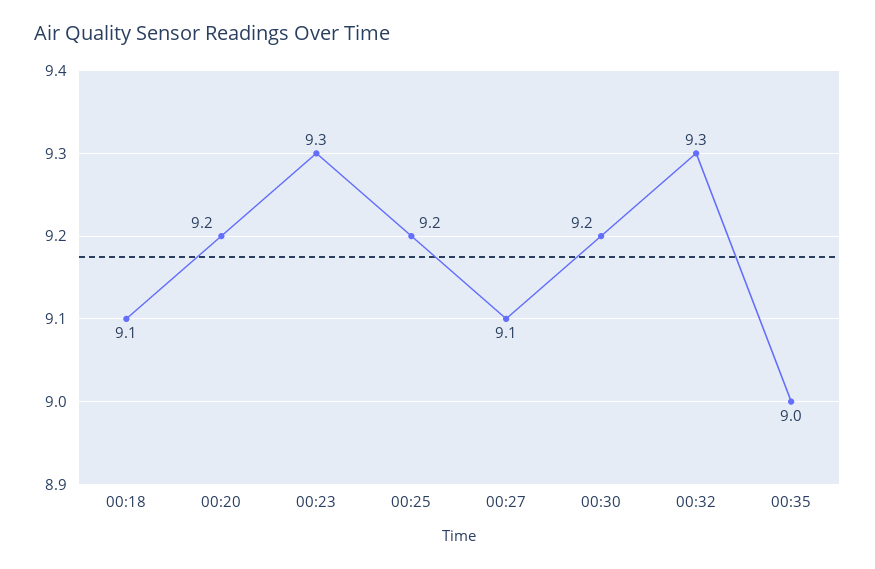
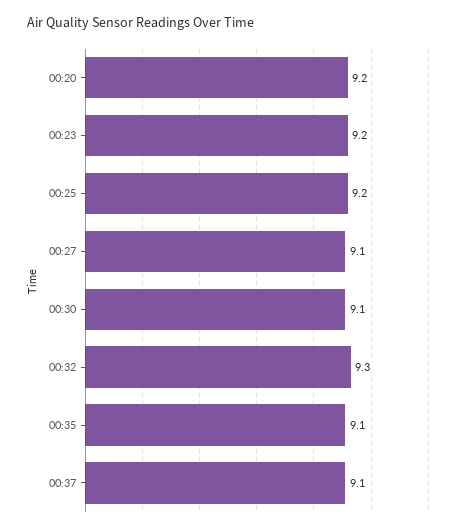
00:18: 9.1 -> none
00:23: 9.3 -> 9.2
00:30: 9.2 -> 9.1
00:35: 9 -> 9.1
00:37: none -> 9.1

